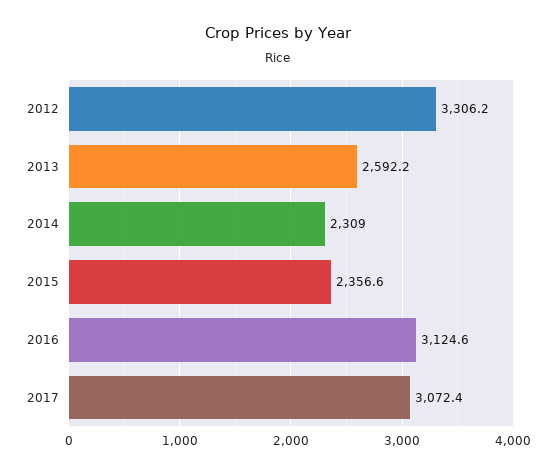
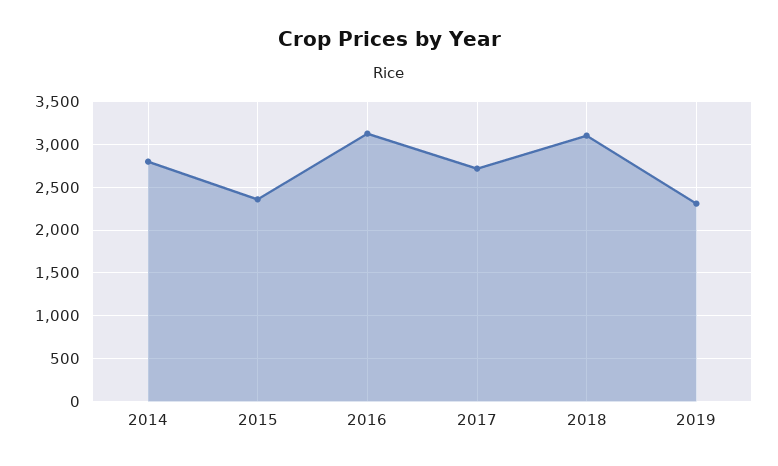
2012: 3306.2 -> none
2013: 2592.2 -> none
2014: 2309 -> 2800
2017: 3072.4 -> 2700
2018: none -> 3100
2019: none -> 2300

